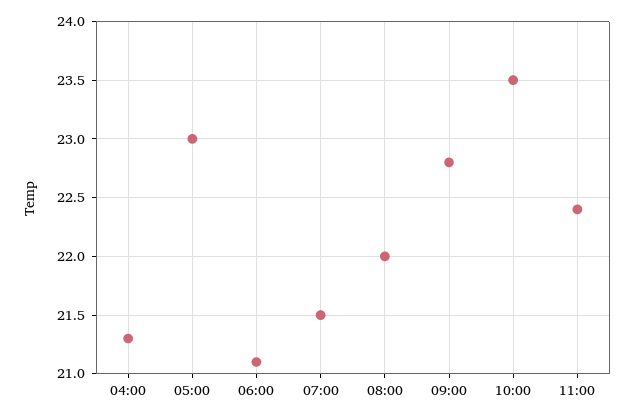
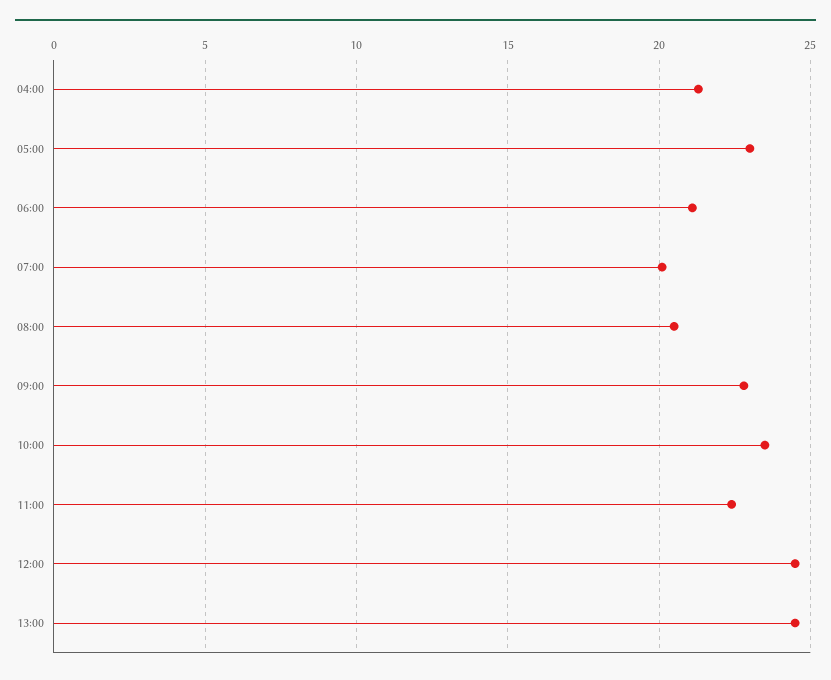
07:00: 21.5 -> 20
08:00: 22 -> 20.5
12:00: none -> 24.5
13:00: none -> 24.5

